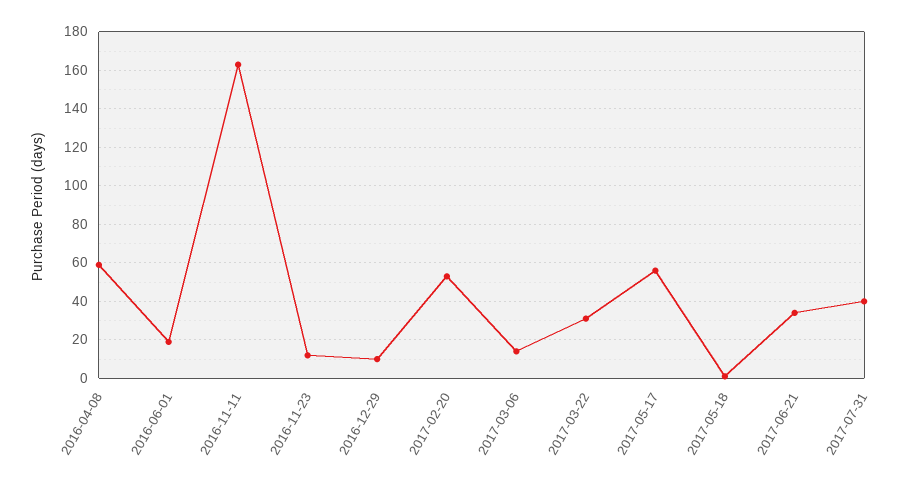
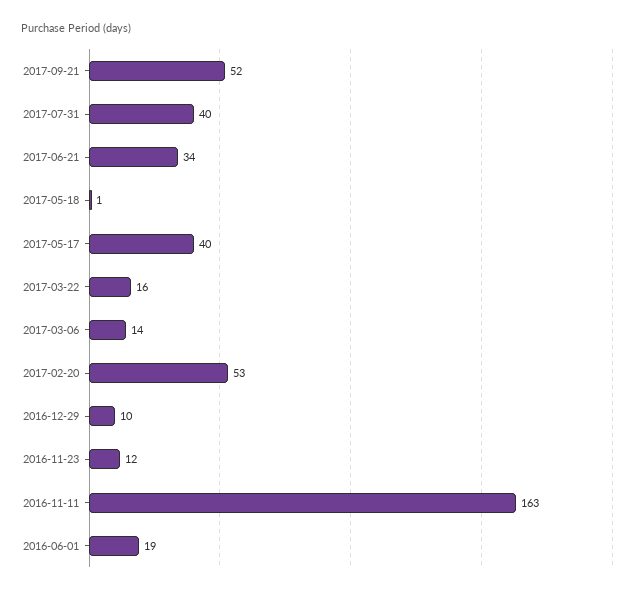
2016-04-08: 60 -> none
2017-03-22: 30 -> 16
2017-05-17: 55 -> 40
2017-09-21: none -> 52

